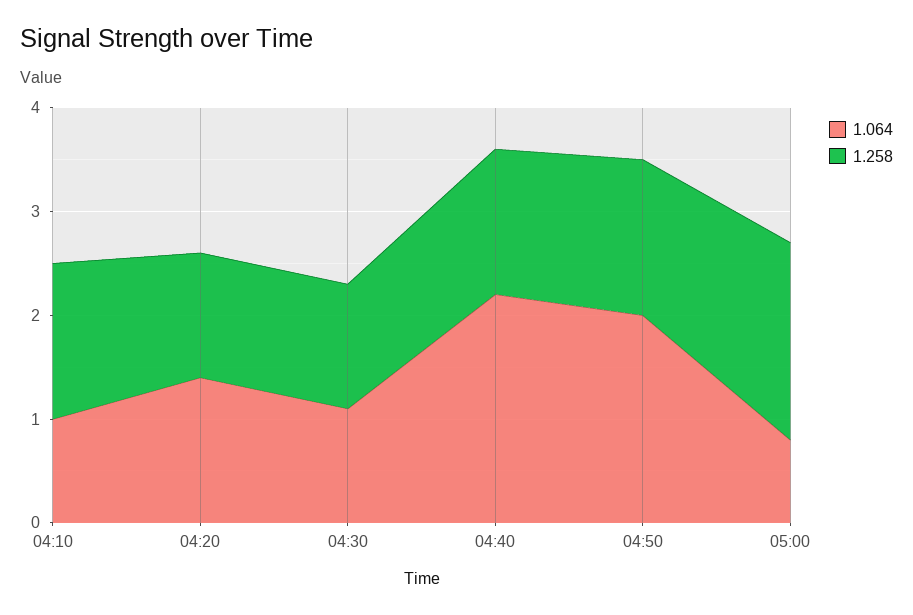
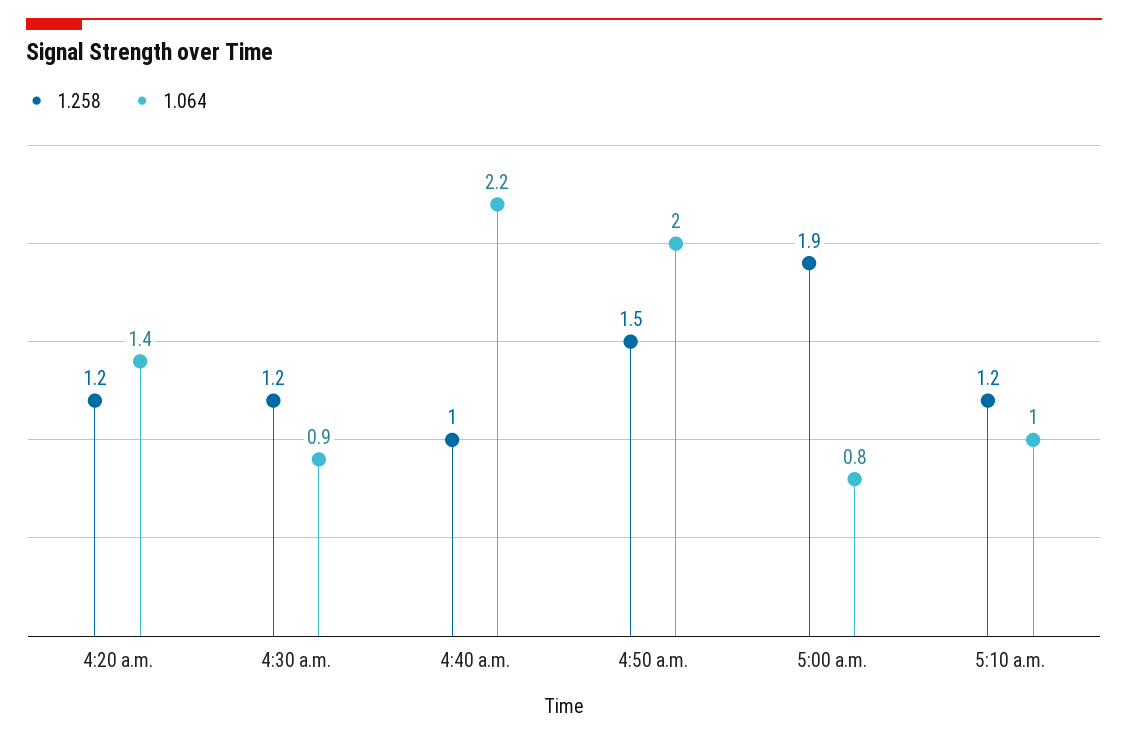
1.064, 04:10: 1 -> none
1.258, 04:10: 1.5 -> none
1.064, 04:30: 1.1 -> 0.9
1.258, 04:40: 1.4 -> 1
1.258, 5:10 a.m.: none -> 1.2
1.064, 5:10 a.m.: none -> 1

